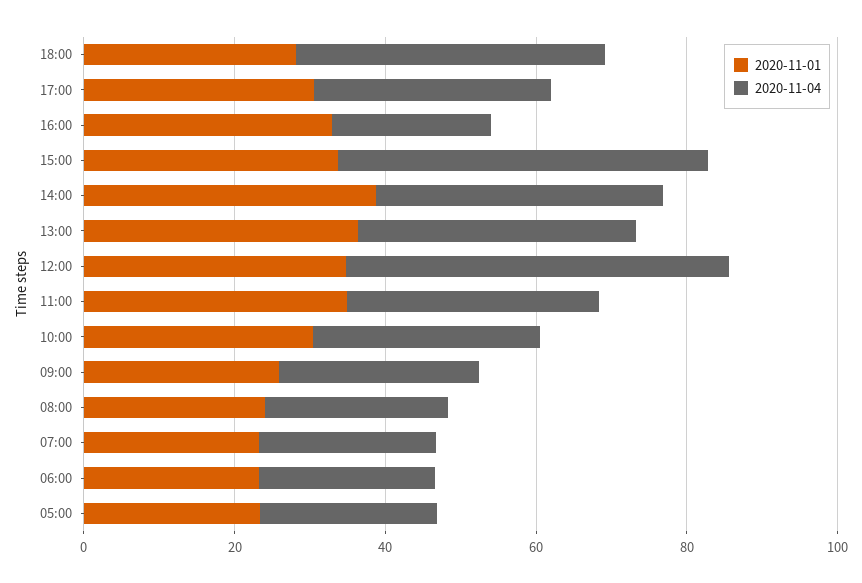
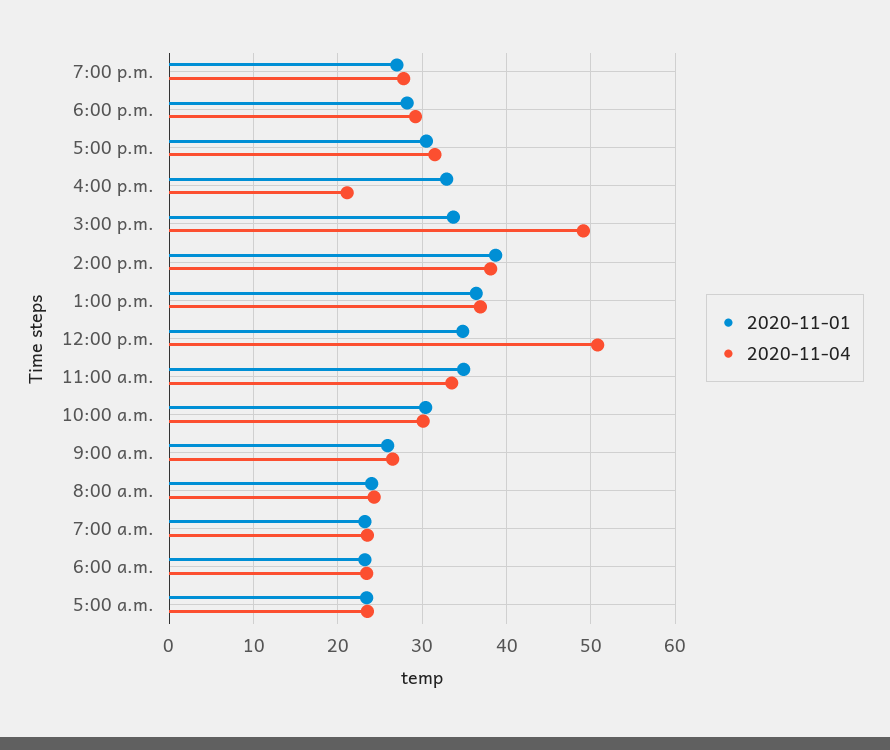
2020-11-04, 18:00: 40 -> 29
2020-11-01, 7:00 p.m.: none -> 27
2020-11-04, 7:00 p.m.: none -> 28

